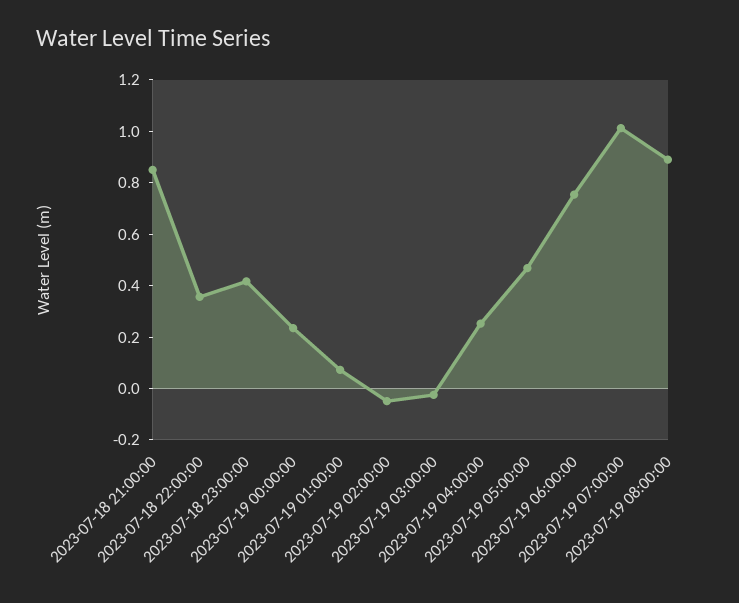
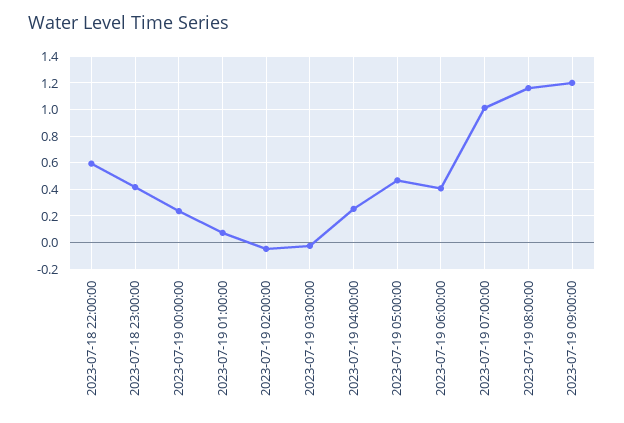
2023-07-18 21:00:00: 0.85 -> none
2023-07-18 22:00:00: 0.35 -> 0.6
2023-07-19 06:00:00: 0.75 -> 0.4
2023-07-19 08:00:00: 0.9 -> 1.15
2023-07-19 09:00:00: none -> 1.2

